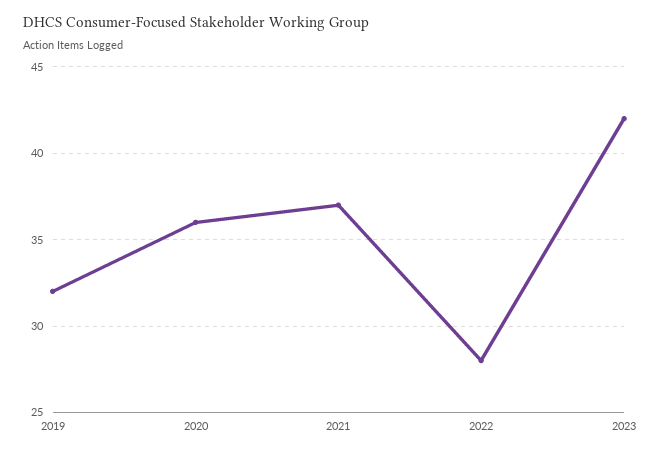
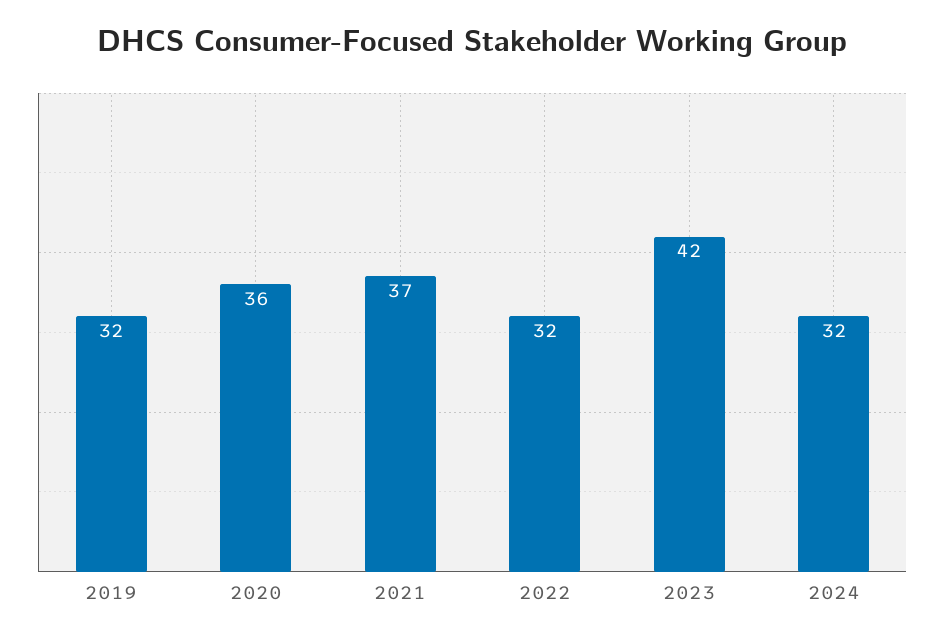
2022: 28 -> 32
2024: none -> 32

